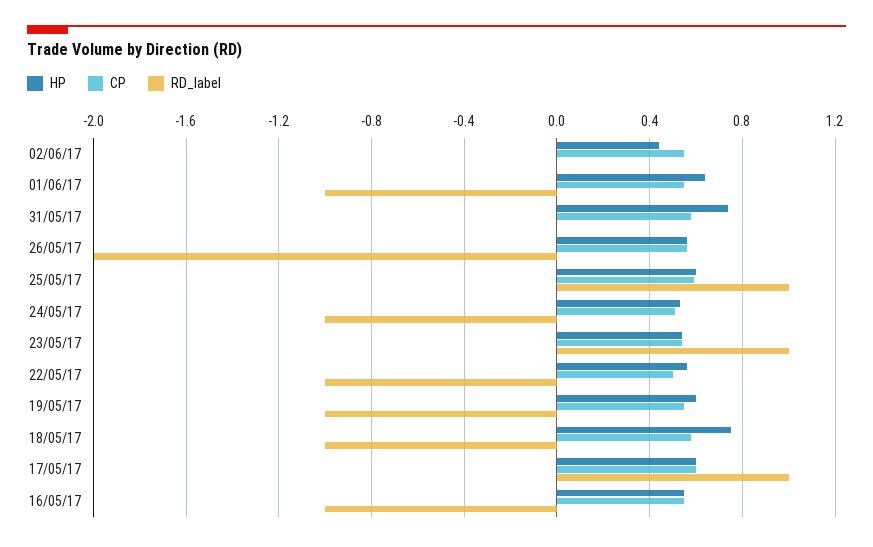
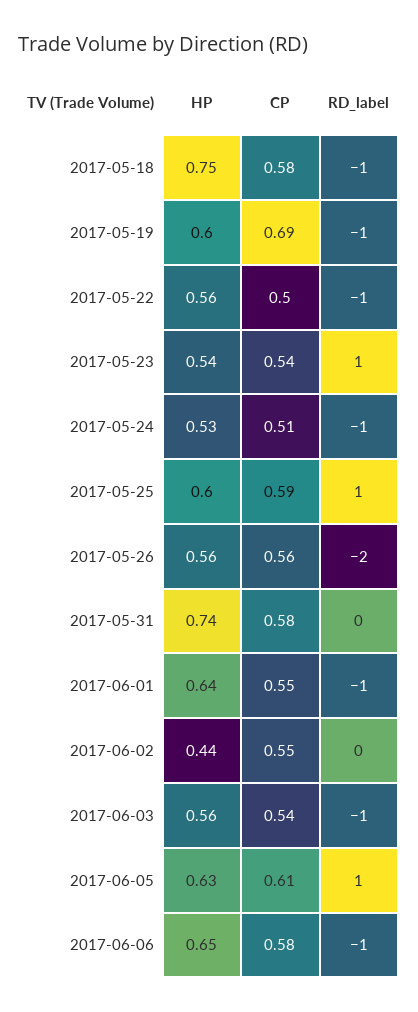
CP, 19/05/17: 0.55 -> 0.69
HP, 17/05/17: 0.6 -> none
CP, 17/05/17: 0.6 -> none
RD_label, 17/05/17: 1 -> none
HP, 16/05/17: 0.55 -> none
CP, 16/05/17: 0.55 -> none
RD_label, 16/05/17: -1 -> none
HP, 2017-06-03: none -> 0.56
CP, 2017-06-03: none -> 0.54
RD_label, 2017-06-03: none -> -1
HP, 2017-06-05: none -> 0.63
CP, 2017-06-05: none -> 0.61
RD_label, 2017-06-05: none -> 1
HP, 2017-06-06: none -> 0.65
CP, 2017-06-06: none -> 0.58
RD_label, 2017-06-06: none -> -1

